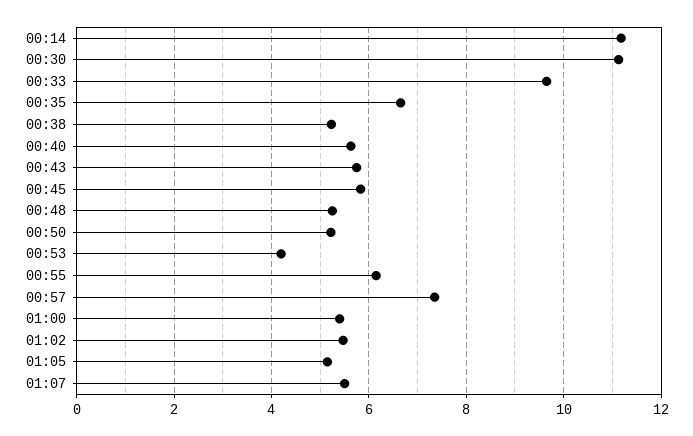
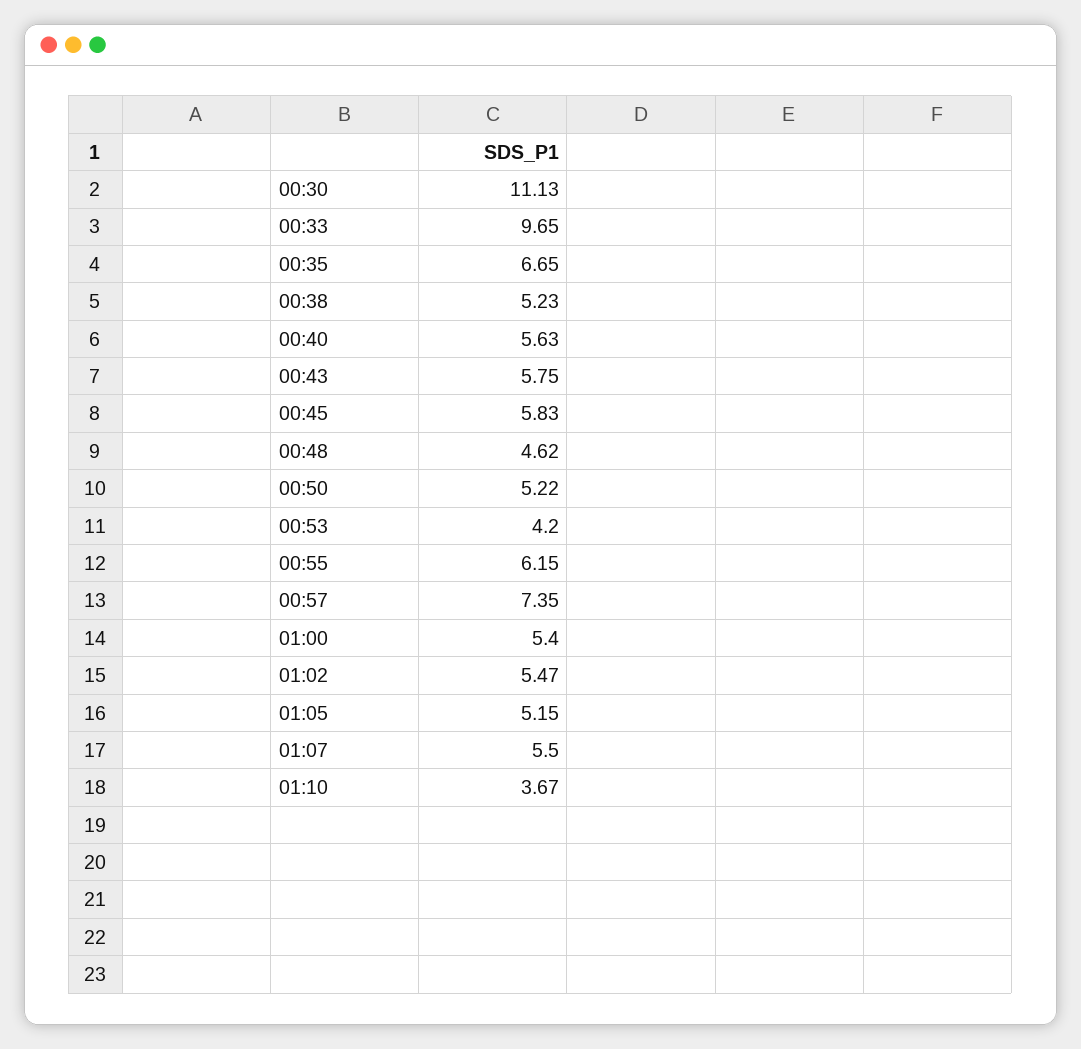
00:14: 11.2 -> none
00:48: 5.2 -> 4.62
01:10: none -> 3.67

